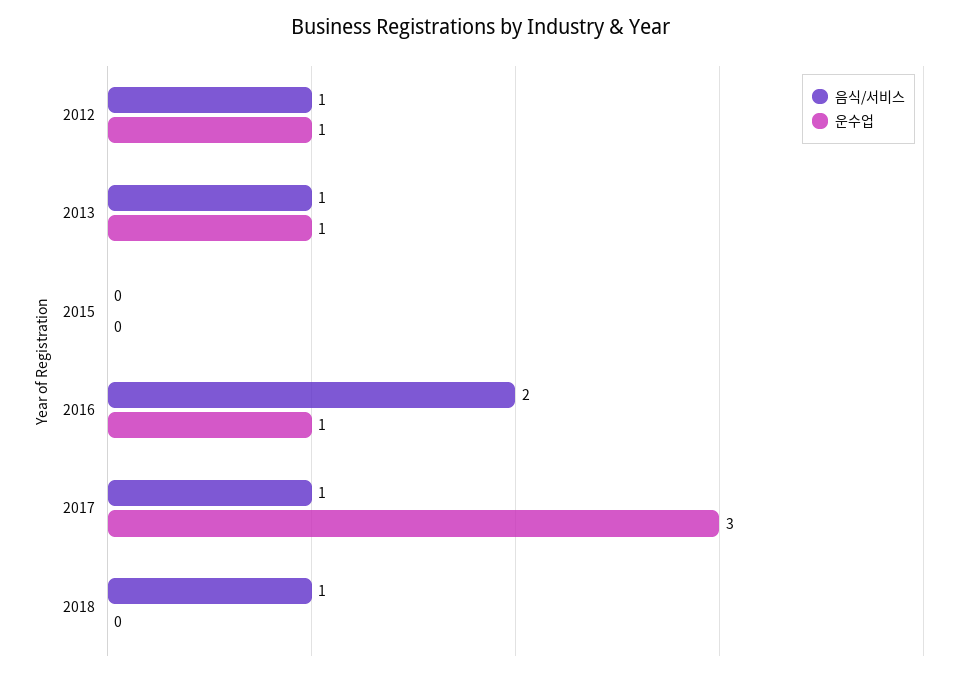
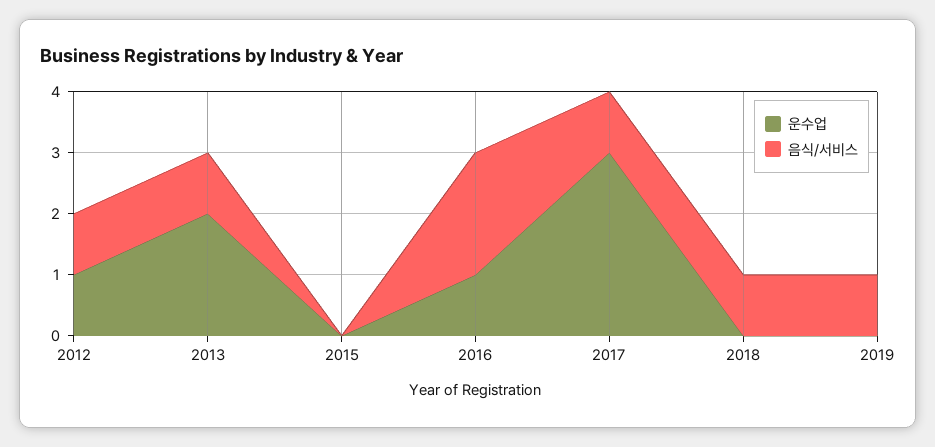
운수업, 2013: 1 -> 2
운수업, 2019: none -> 0
음식/서비스, 2019: none -> 1

